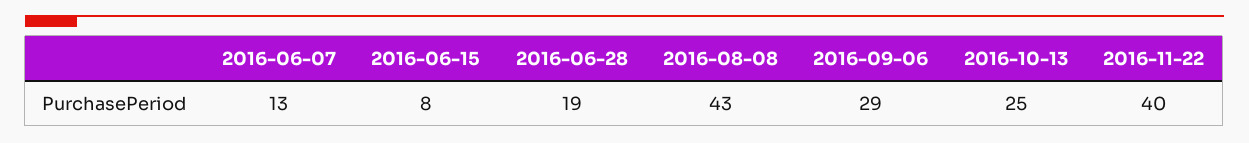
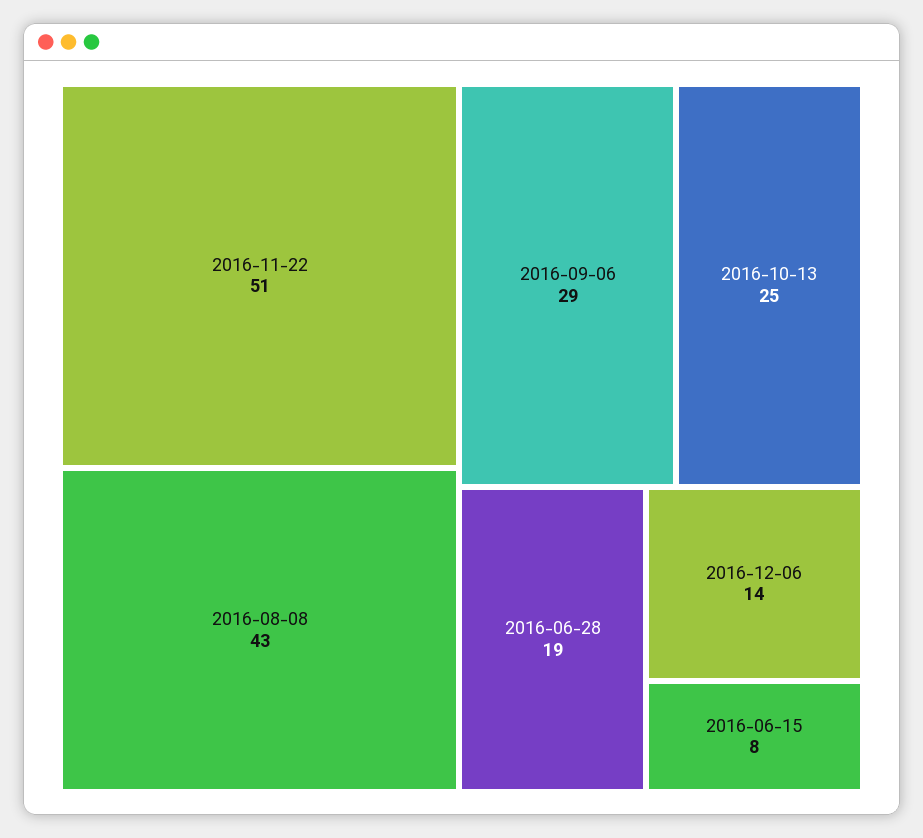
2016-06-07: 13 -> none
2016-11-22: 40 -> 51
2016-12-06: none -> 14

